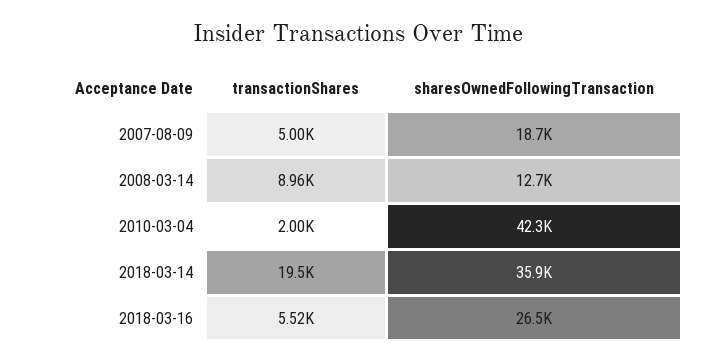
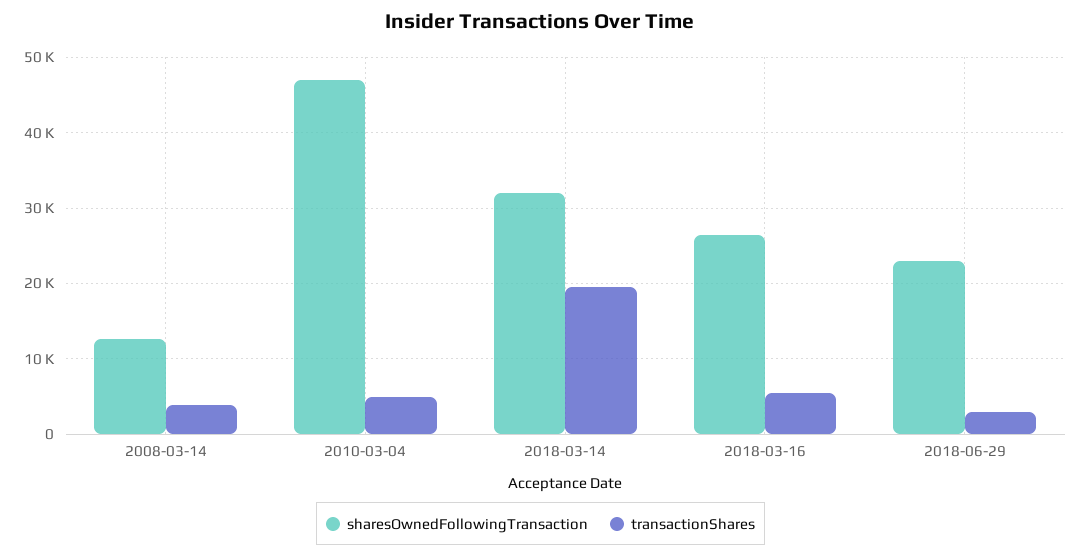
transactionShares, 2007-08-09: 5000 -> none
sharesOwnedFollowingTransaction, 2007-08-09: 18700 -> none
transactionShares, 2008-03-14: 8960 -> 4000
transactionShares, 2010-03-04: 2000 -> 5000
sharesOwnedFollowingTransaction, 2010-03-04: 42300 -> 47000
sharesOwnedFollowingTransaction, 2018-03-14: 35900 -> 32000
sharesOwnedFollowingTransaction, 2018-06-29: none -> 23000
transactionShares, 2018-06-29: none -> 3000

